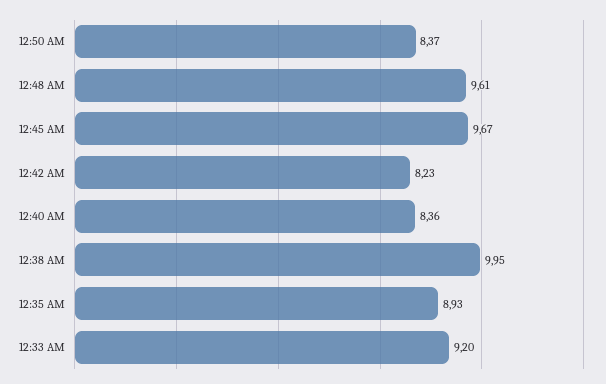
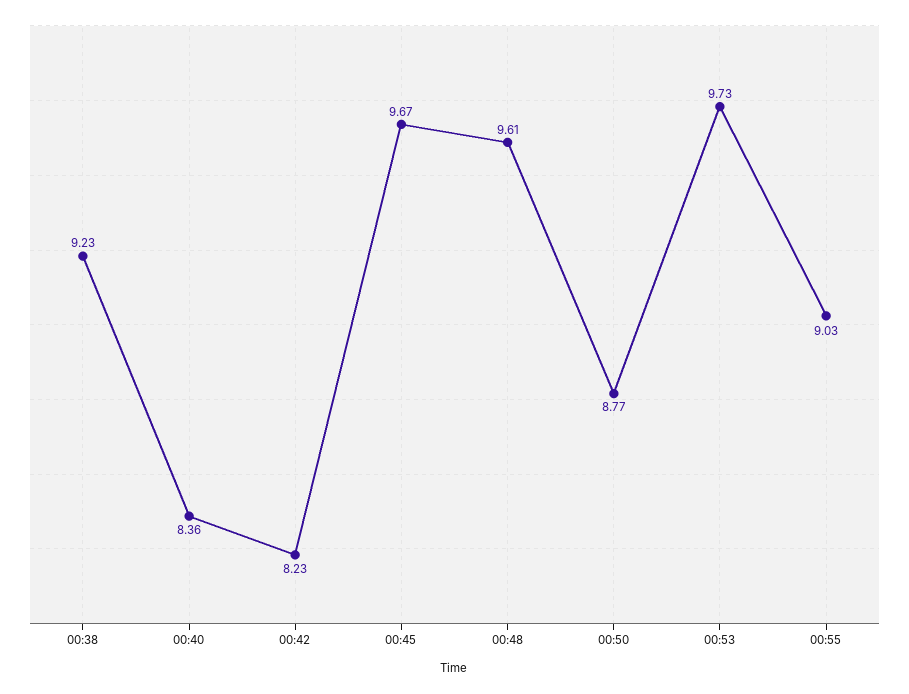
12:50 AM: 8.37 -> 8.77
12:38 AM: 9.95 -> 9.23
12:35 AM: 8.93 -> none
12:33 AM: 9.2 -> none
00:53: none -> 9.73
00:55: none -> 9.03

